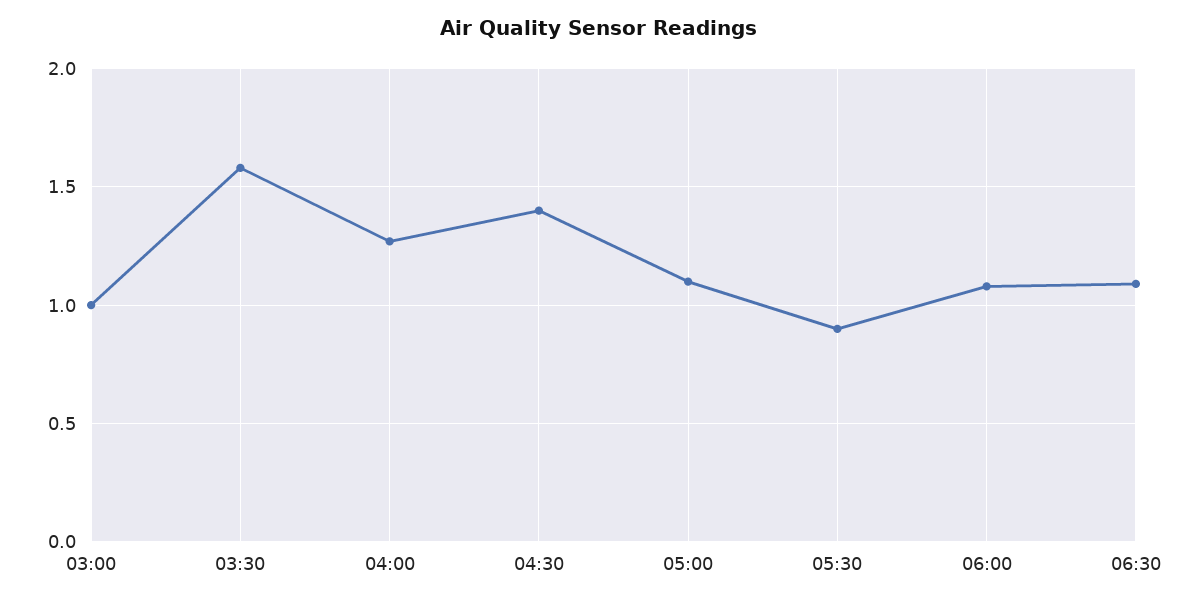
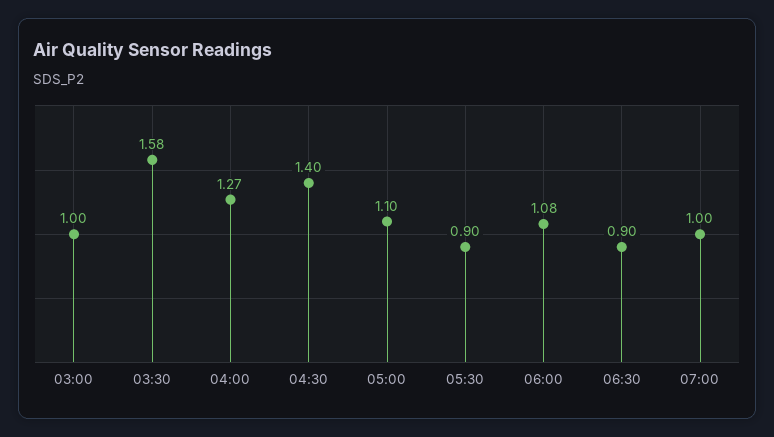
06:30: 1.1 -> 0.9
07:00: none -> 1

